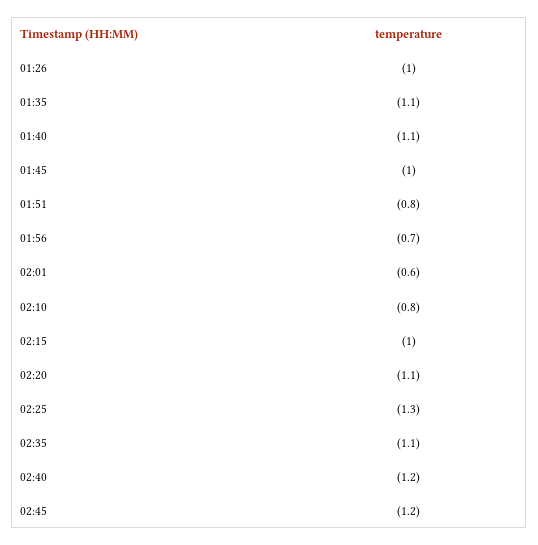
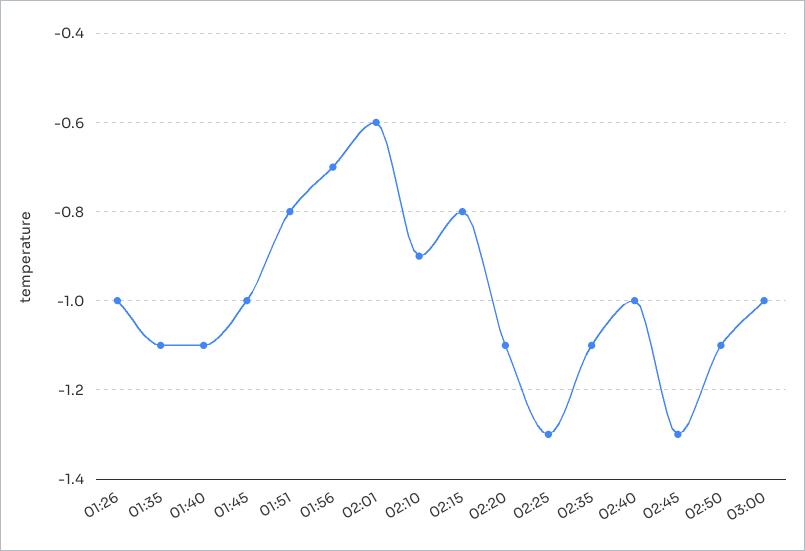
02:10: -0.8 -> -0.9
02:15: -1 -> -0.8
02:40: -1.2 -> -1
02:45: -1.2 -> -1.3
02:50: none -> -1.1
03:00: none -> -1

